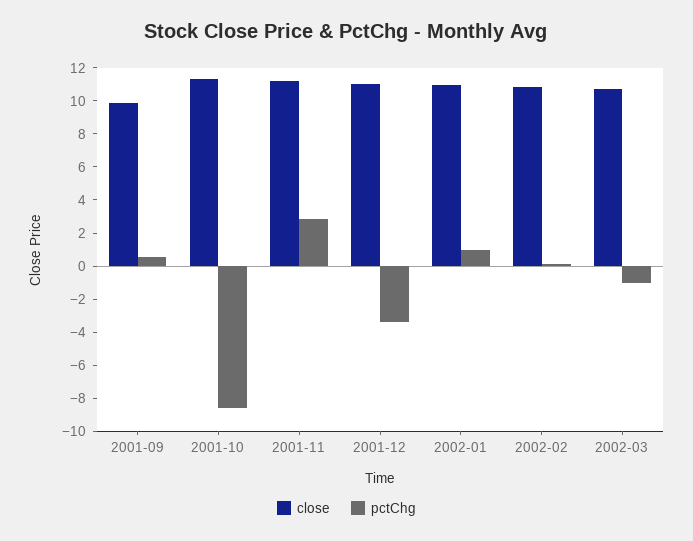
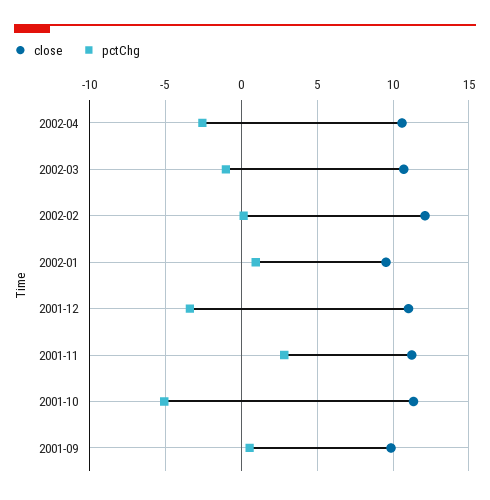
pctChg, 2001-10: -8.5 -> -5
close, 2002-01: 11 -> 9.5
close, 2002-02: 11 -> 12
close, 2002-04: none -> 10.5
pctChg, 2002-04: none -> -2.5

